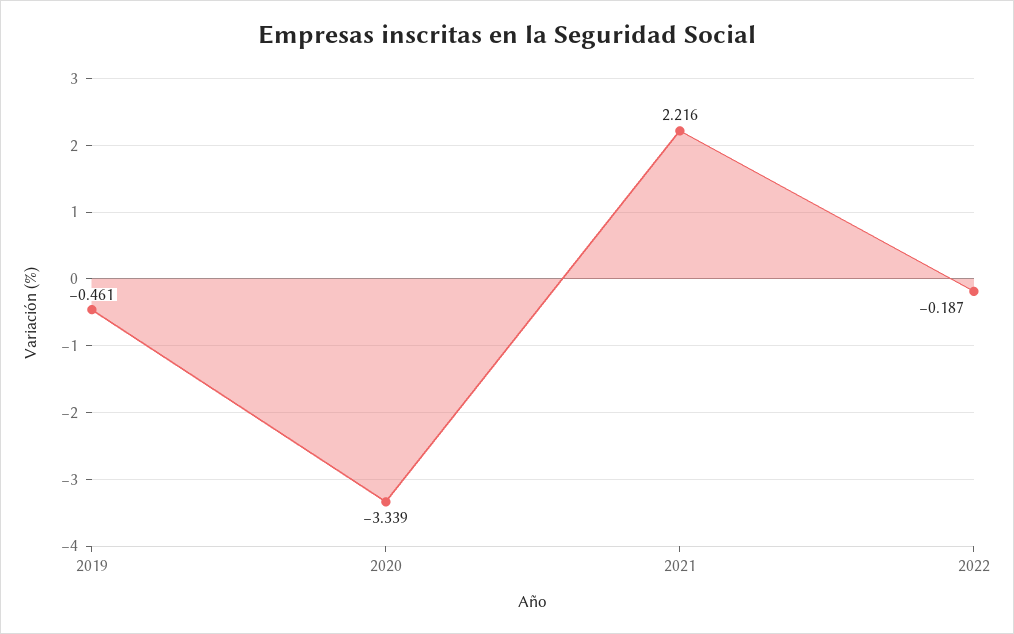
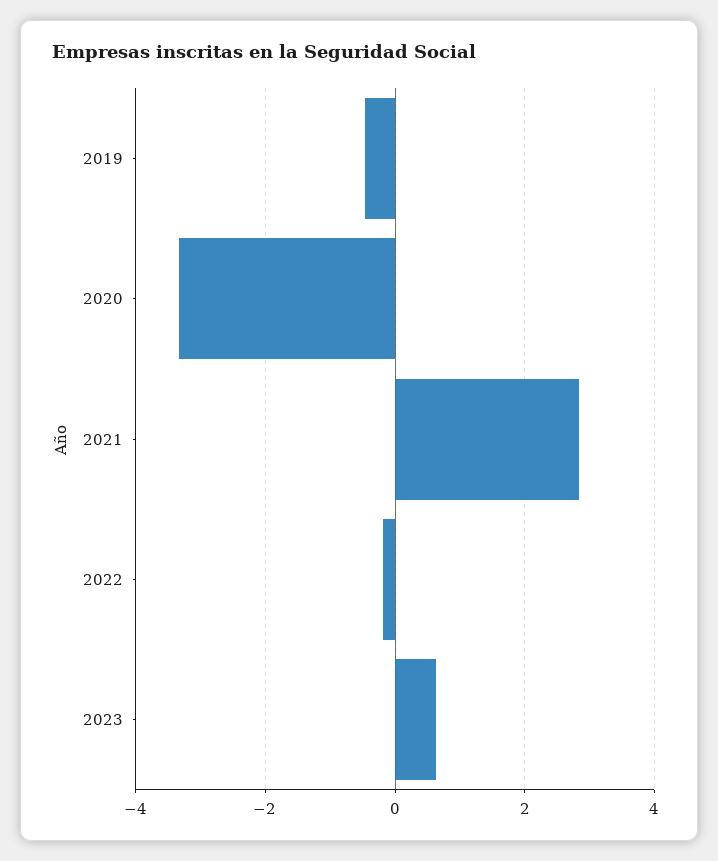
2021: 2.216 -> 2.8
2023: none -> 0.6

